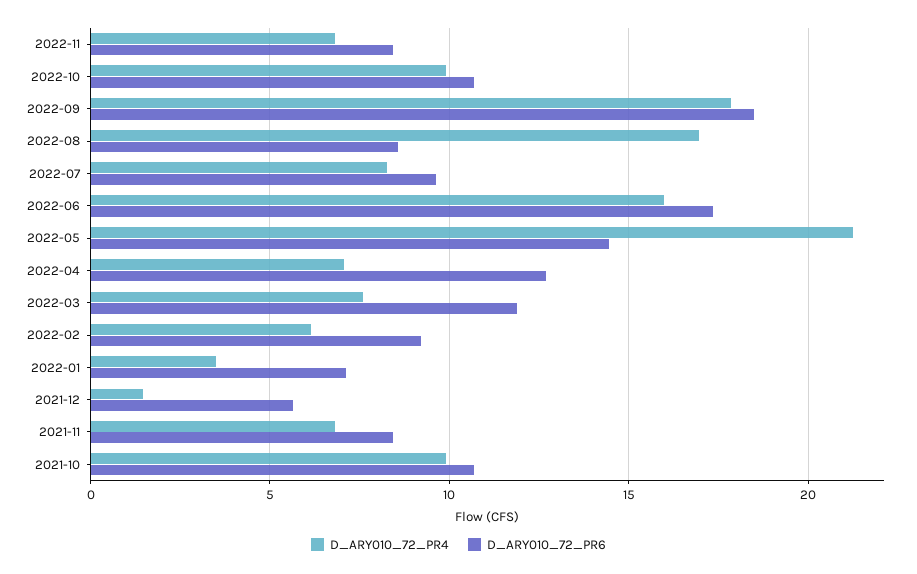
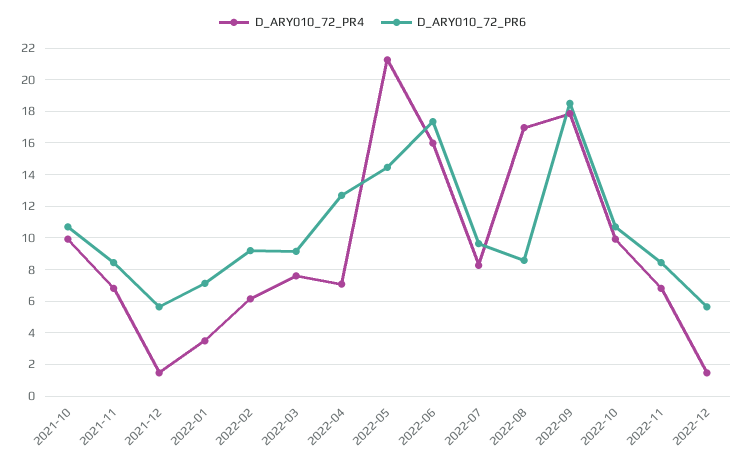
D_ARY010_72_PR6, 2022-03: 12 -> 9
D_ARY010_72_PR4, 2022-12: none -> 1.5
D_ARY010_72_PR6, 2022-12: none -> 5.5

